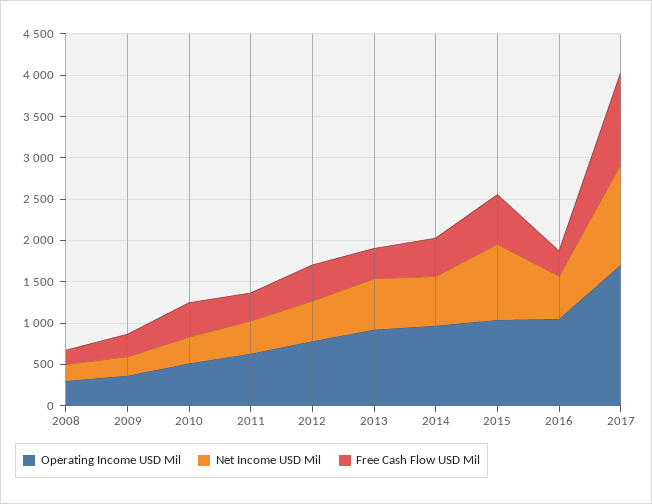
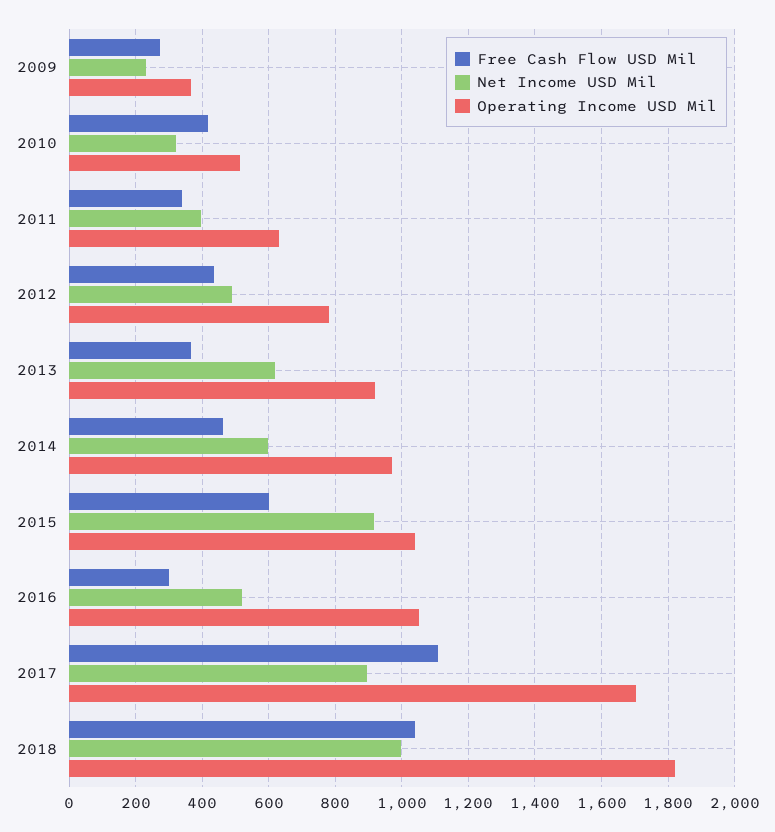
Operating Income USD Mil, 2008: 300 -> none
Net Income USD Mil, 2008: 200 -> none
Free Cash Flow USD Mil, 2008: 200 -> none
Net Income USD Mil, 2017: 1200 -> 900
Free Cash Flow USD Mil, 2018: none -> 1040
Net Income USD Mil, 2018: none -> 1000
Operating Income USD Mil, 2018: none -> 1820

